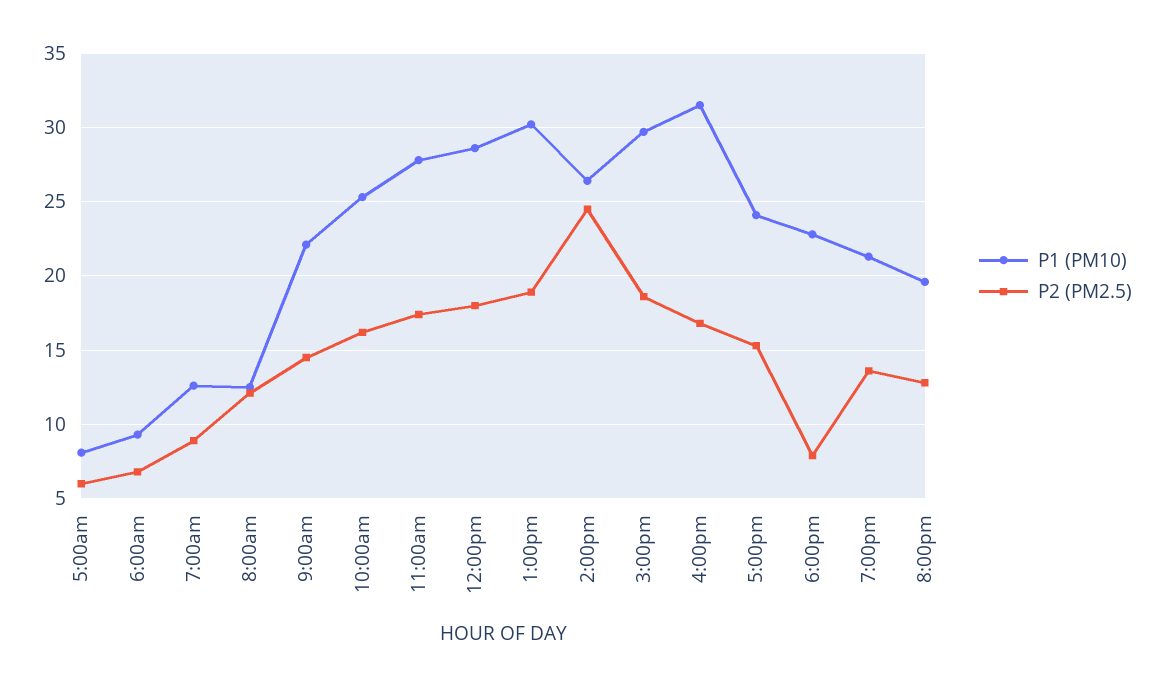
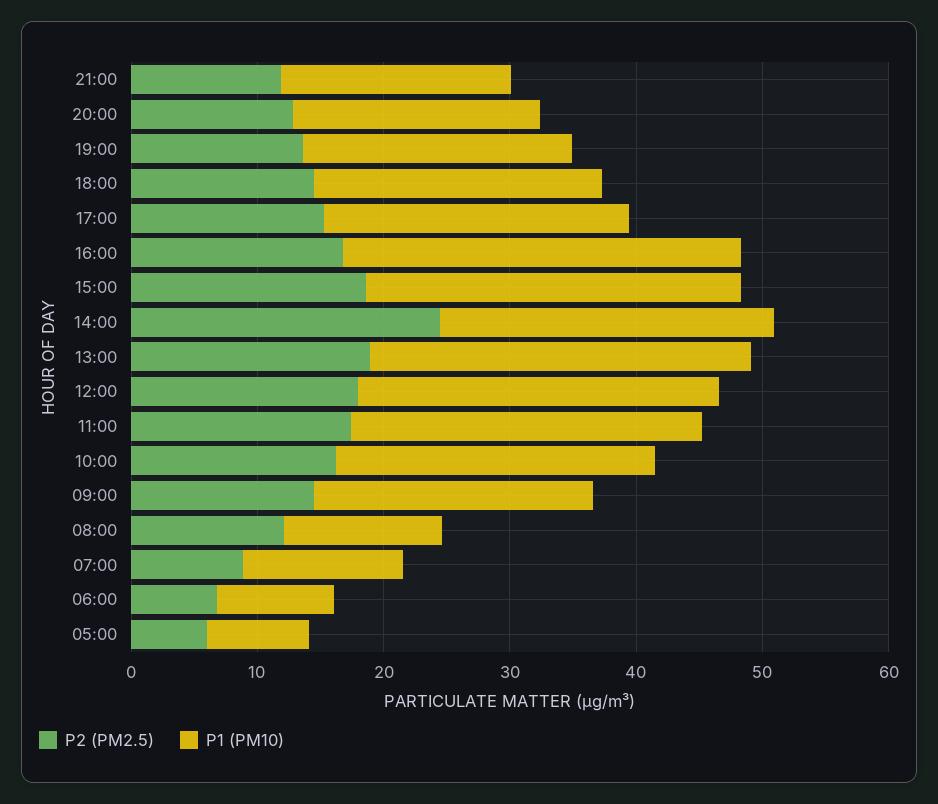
P2 (PM2.5), 6:00pm: 8 -> 14
P2 (PM2.5), 21:00: none -> 12
P1 (PM10), 21:00: none -> 18

